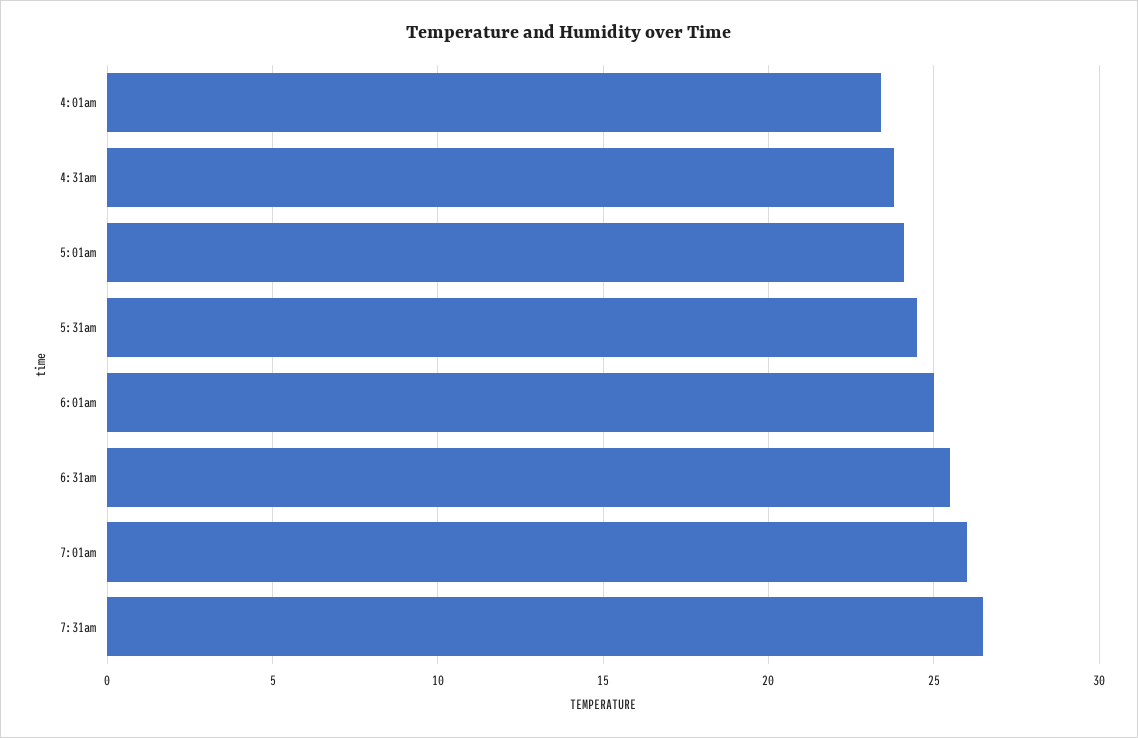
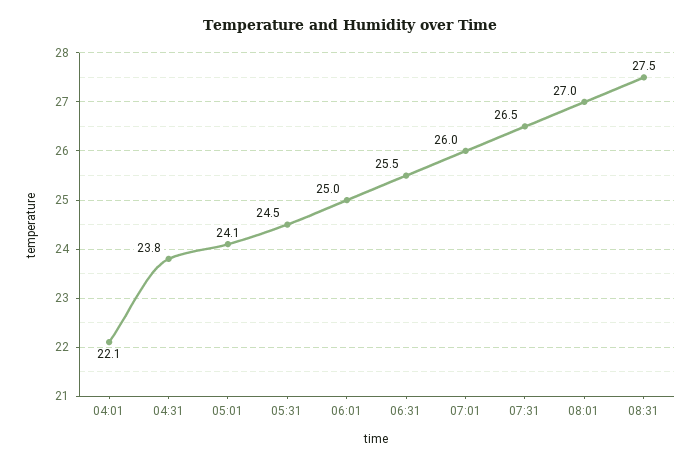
4:01am: 23.5 -> 22.1
08:01: none -> 27
08:31: none -> 27.5

